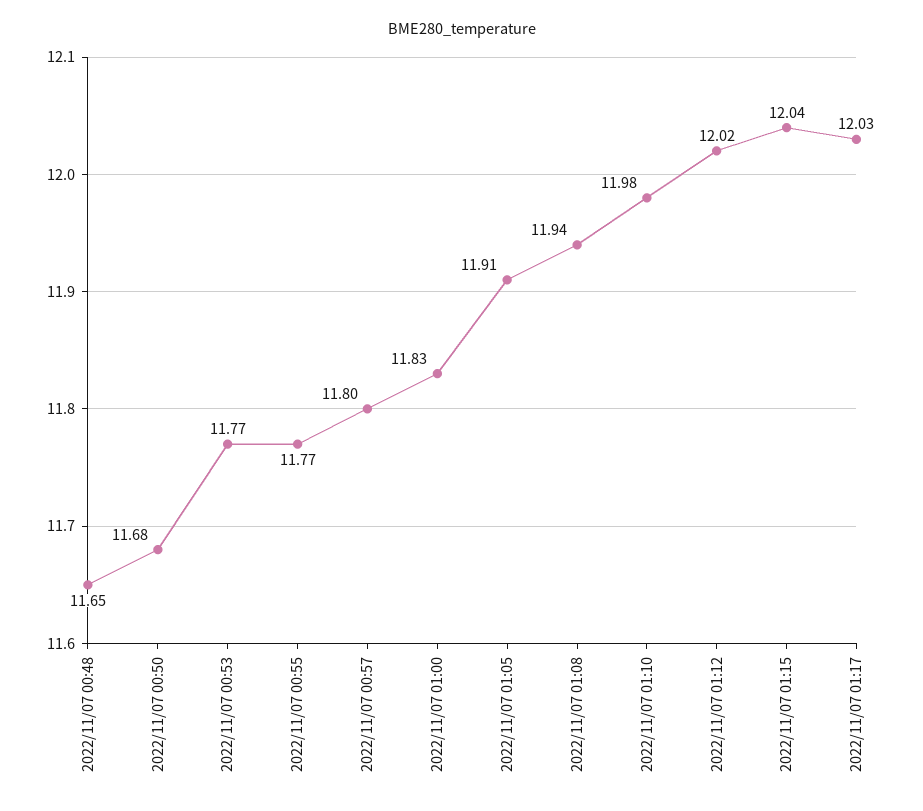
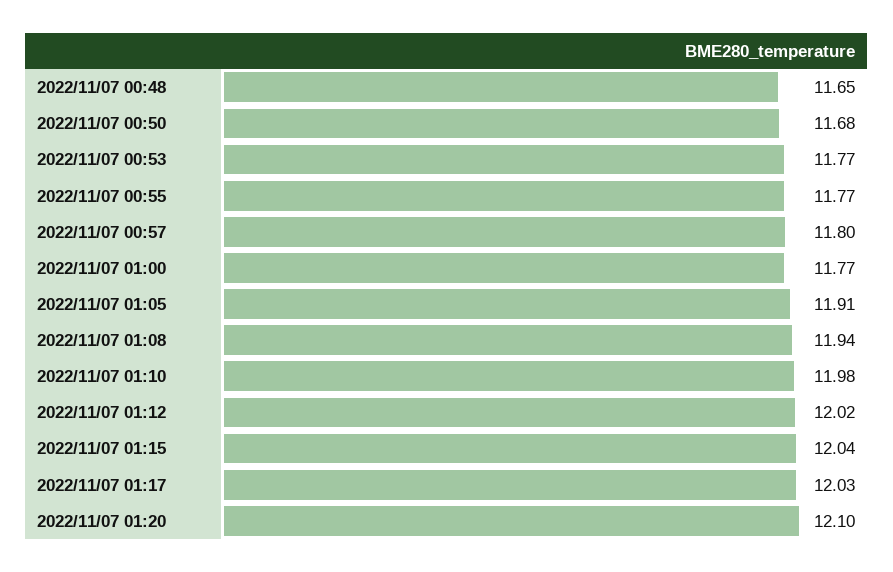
2022/11/07 01:00: 11.83 -> 11.77
2022/11/07 01:20: none -> 12.1

